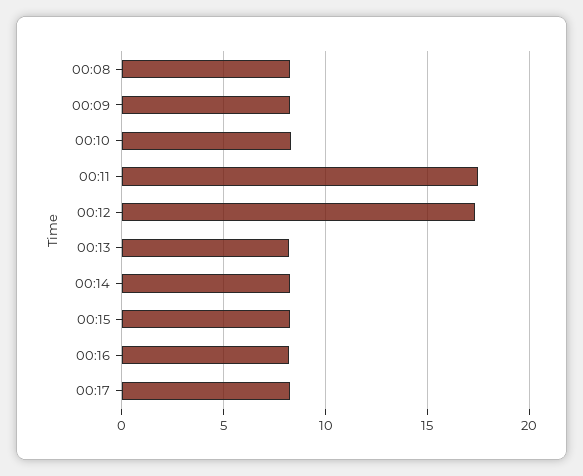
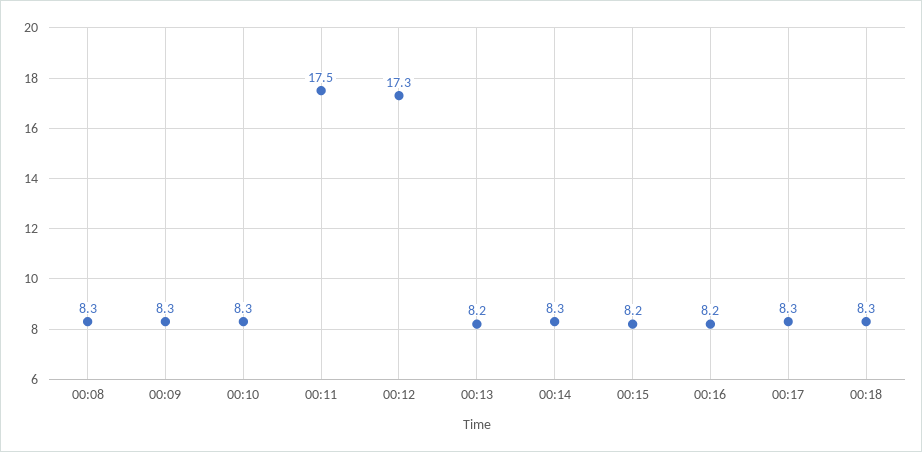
00:18: none -> 8.3

